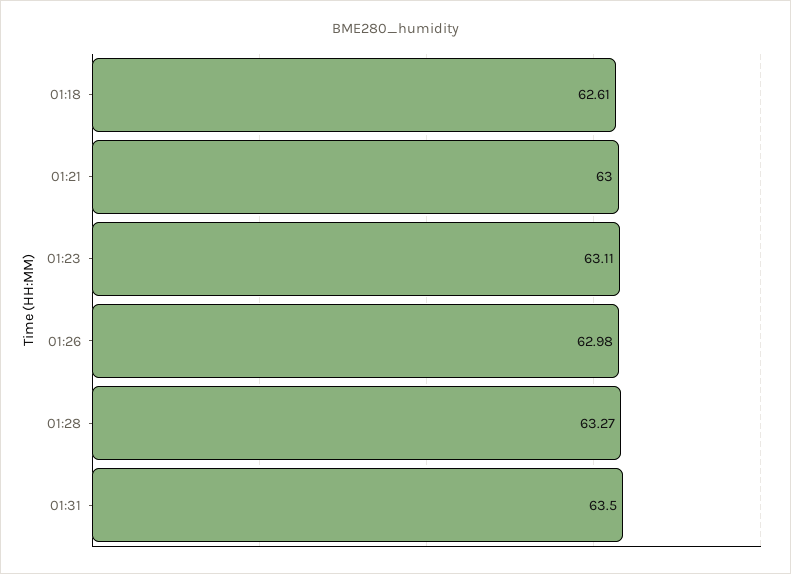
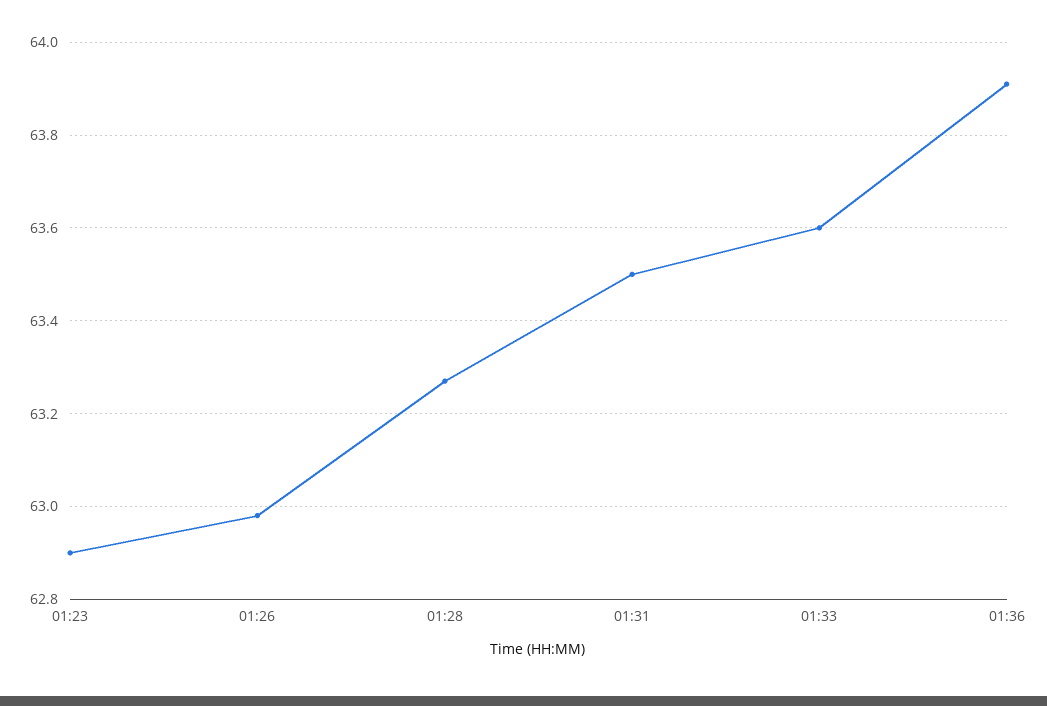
01:18: 62.61 -> none
01:21: 63 -> none
01:23: 63.11 -> 62.9
01:33: none -> 63.6
01:36: none -> 63.9

